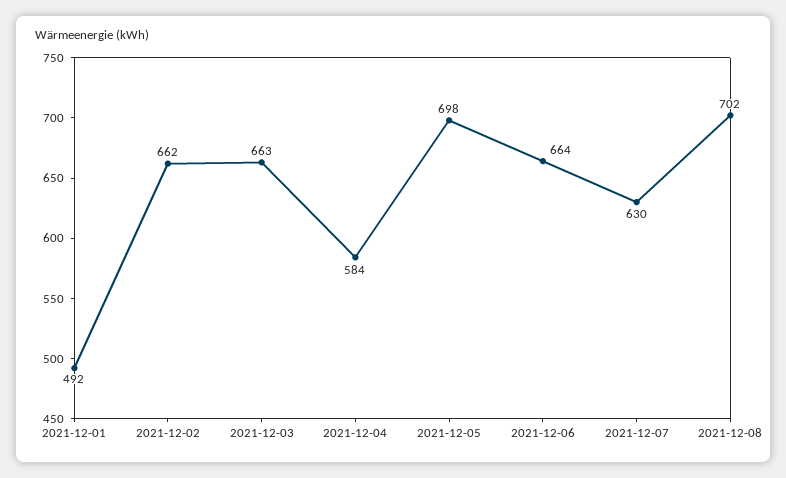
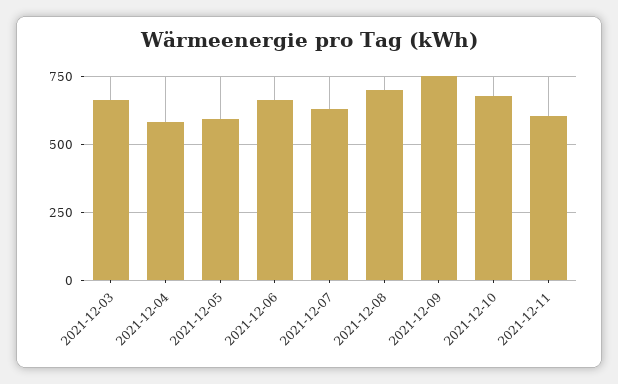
2021-12-01: 492 -> none
2021-12-02: 662 -> none
2021-12-05: 698 -> 600
2021-12-09: none -> 750
2021-12-10: none -> 675
2021-12-11: none -> 600

